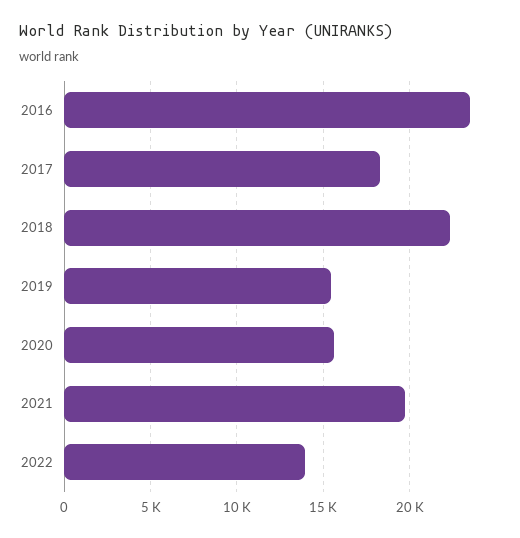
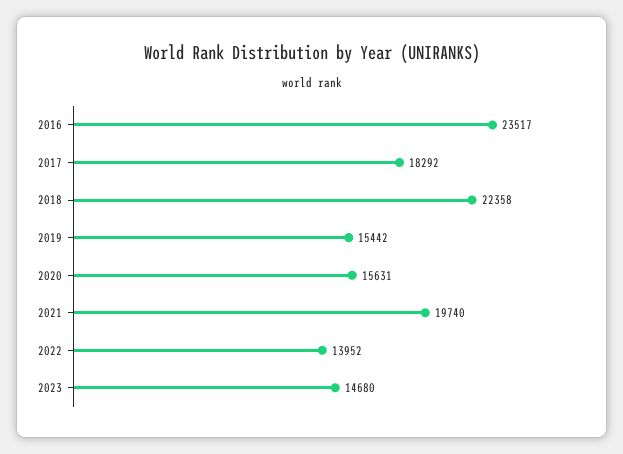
2023: none -> 14680

